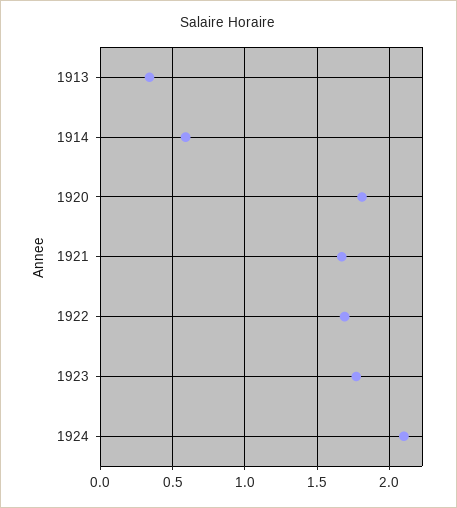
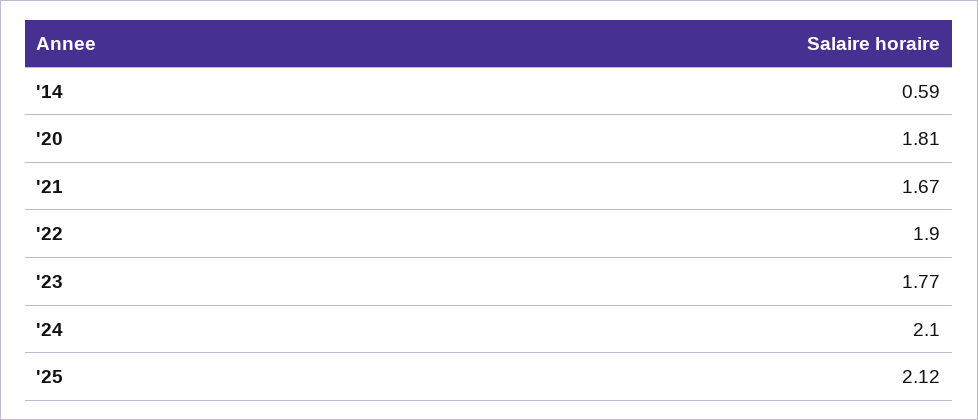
1913: 0.35 -> none
1922: 1.7 -> 1.9
'25: none -> 2.12

